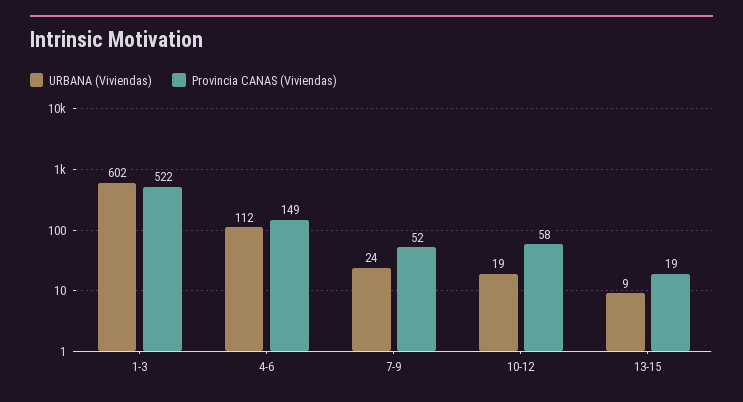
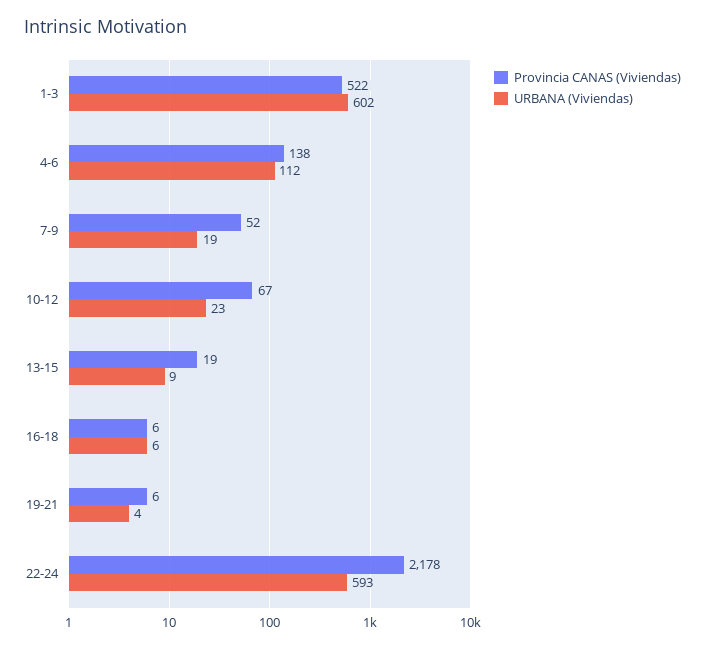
Provincia CANAS (Viviendas), 4-6: 149 -> 138
URBANA (Viviendas), 7-9: 24 -> 19
URBANA (Viviendas), 10-12: 19 -> 23
Provincia CANAS (Viviendas), 10-12: 58 -> 67
Provincia CANAS (Viviendas), 16-18: none -> 6
URBANA (Viviendas), 16-18: none -> 6
Provincia CANAS (Viviendas), 19-21: none -> 6
URBANA (Viviendas), 19-21: none -> 4
Provincia CANAS (Viviendas), 22-24: none -> 2178
URBANA (Viviendas), 22-24: none -> 593

